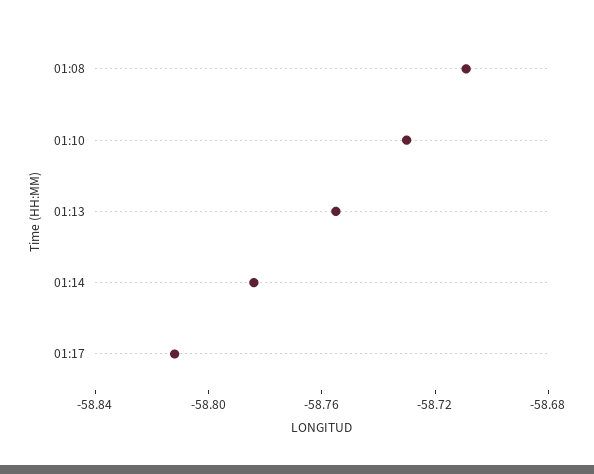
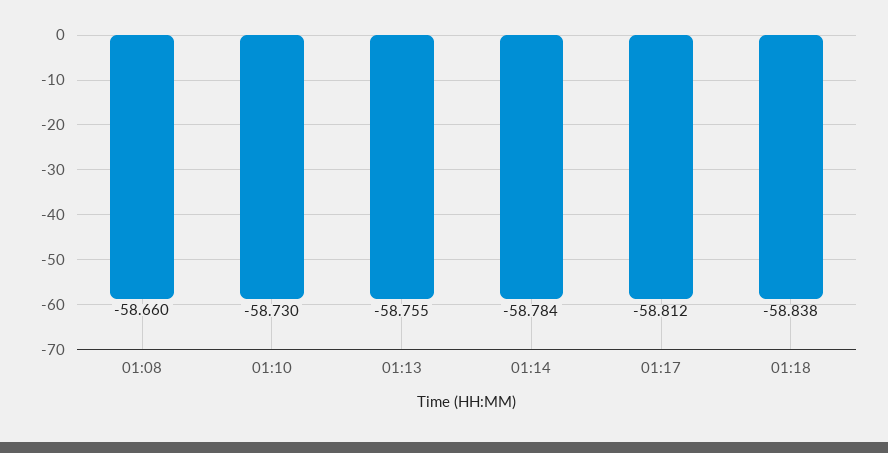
01:08: -58.71 -> -58.66
01:18: none -> -58.838

